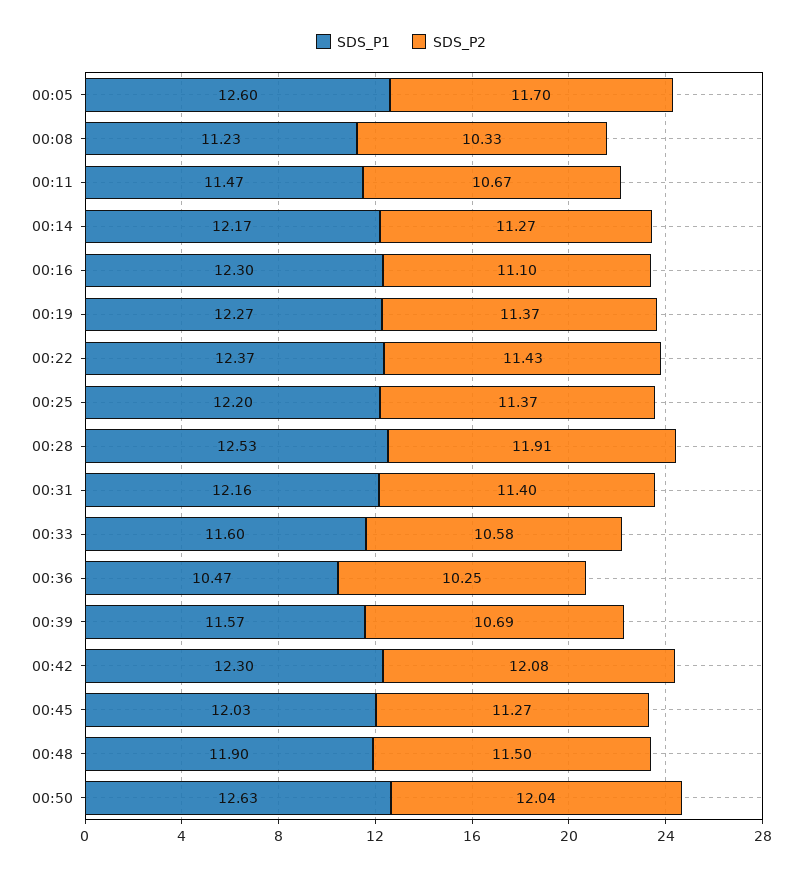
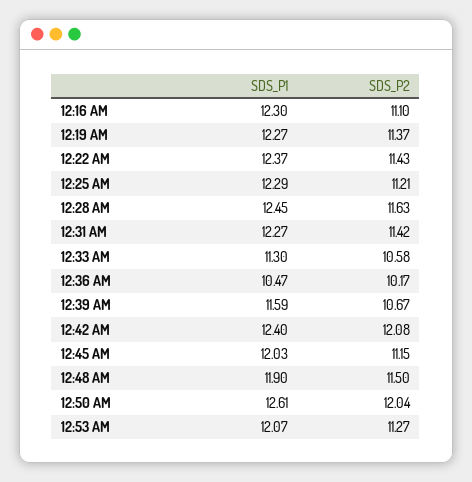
SDS_P1, 00:05: 12.6 -> none
SDS_P2, 00:05: 11.7 -> none
SDS_P1, 00:08: 11.23 -> none
SDS_P2, 00:08: 10.33 -> none
SDS_P1, 00:11: 11.47 -> none
SDS_P2, 00:11: 10.67 -> none
SDS_P1, 00:14: 12.17 -> none
SDS_P2, 00:14: 11.27 -> none
SDS_P1, 00:25: 12.2 -> 12.29
SDS_P2, 00:25: 11.37 -> 11.21
SDS_P1, 00:28: 12.53 -> 12.45
SDS_P2, 00:28: 11.91 -> 11.63
SDS_P1, 00:31: 12.16 -> 12.27
SDS_P2, 00:31: 11.4 -> 11.42
SDS_P1, 00:33: 11.6 -> 11.3
SDS_P2, 00:36: 10.25 -> 10.17
SDS_P1, 00:39: 11.57 -> 11.59
SDS_P2, 00:39: 10.69 -> 10.67
SDS_P1, 00:42: 12.3 -> 12.4
SDS_P2, 00:45: 11.27 -> 11.15
SDS_P1, 00:50: 12.63 -> 12.61
SDS_P1, 12:53 AM: none -> 12.07
SDS_P2, 12:53 AM: none -> 11.27

